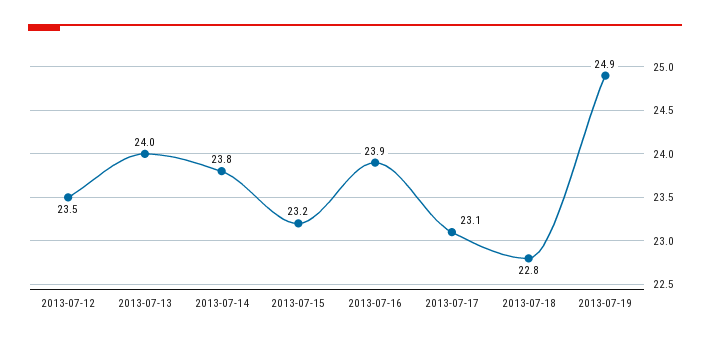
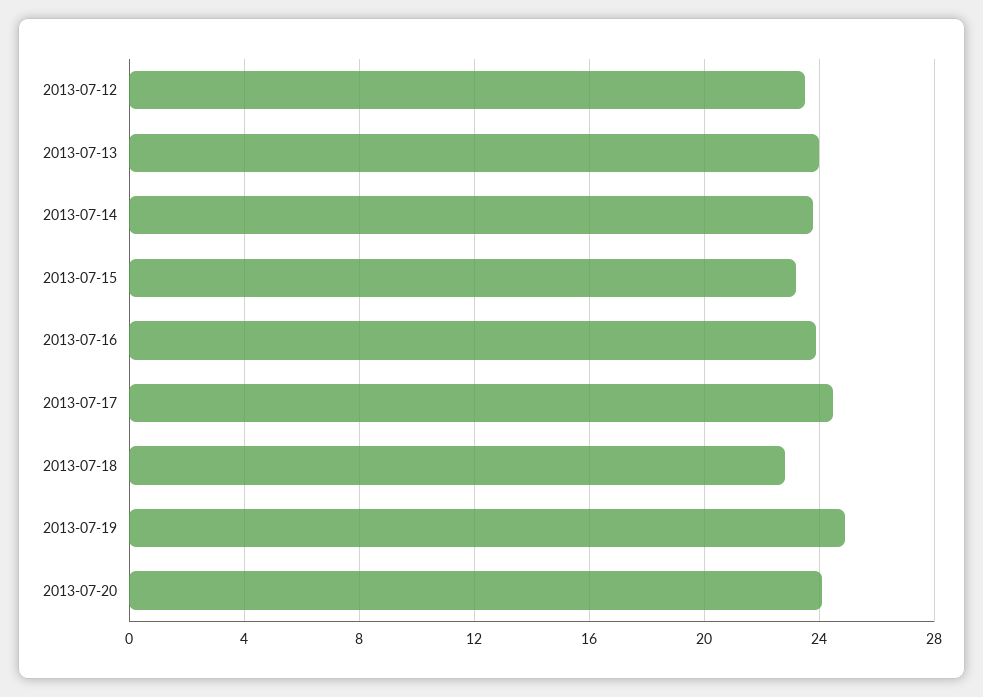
2013-07-17: 23.1 -> 24.5
2013-07-20: none -> 24

